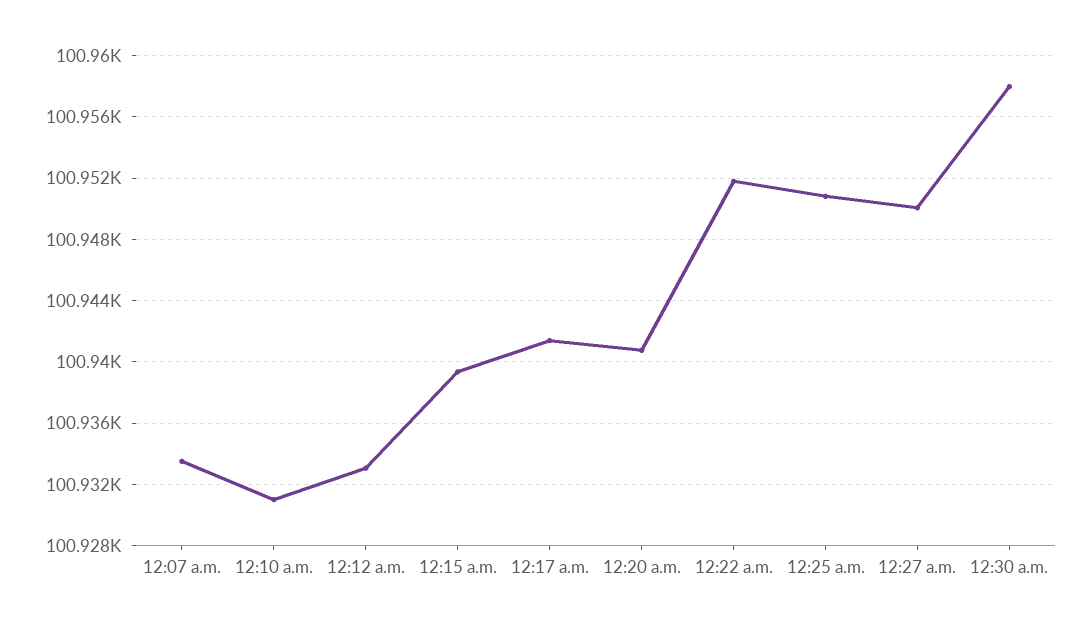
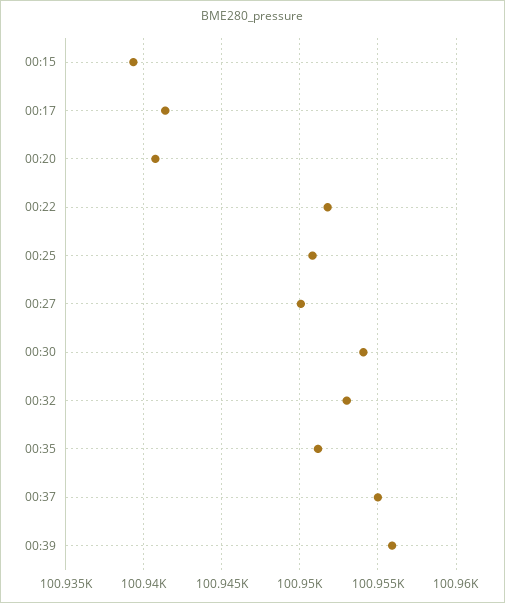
12:07 a.m.: 100933.5 -> none
12:10 a.m.: 100931 -> none
12:12 a.m.: 100933 -> none
12:30 a.m.: 100958 -> 100954
00:32: none -> 100953
00:35: none -> 100951
00:37: none -> 100955
00:39: none -> 100956

